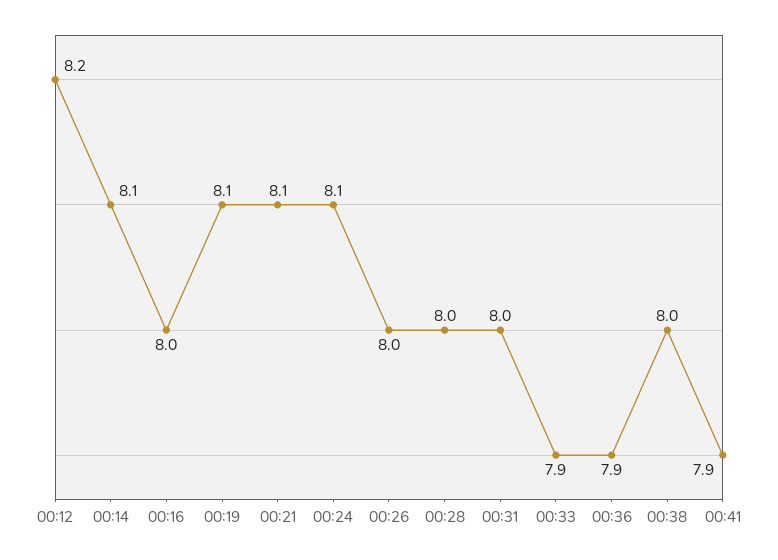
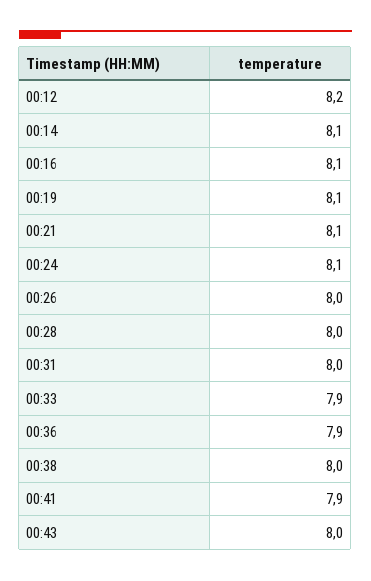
00:16: 8 -> 8.1
00:43: none -> 8

